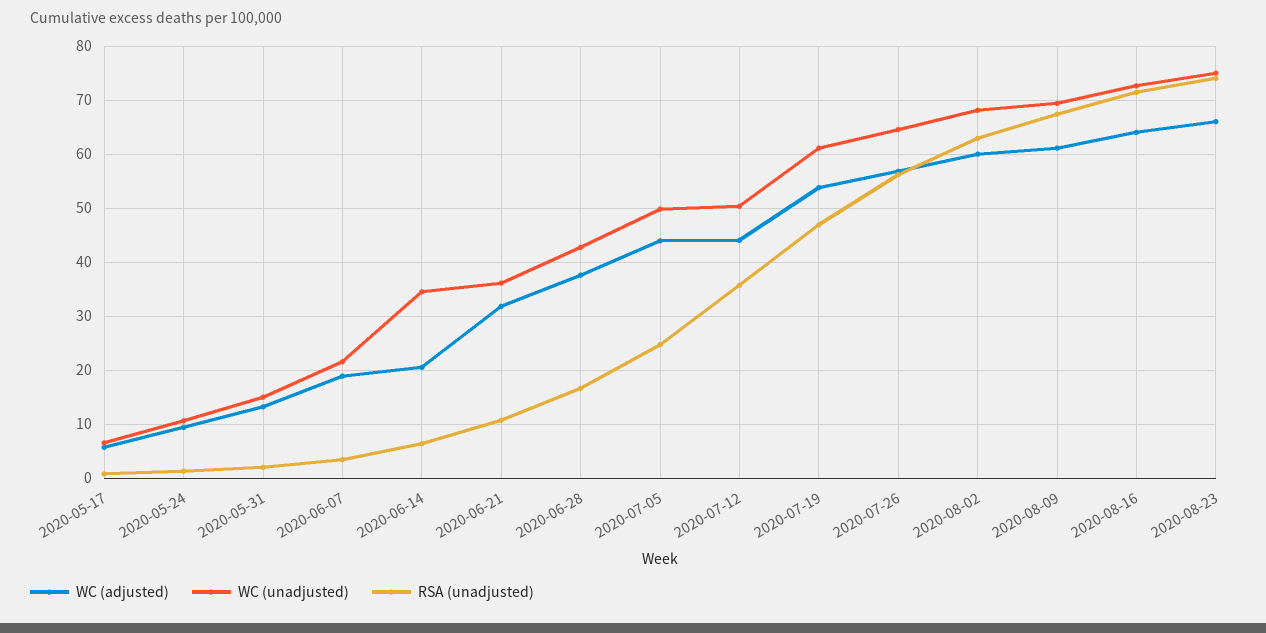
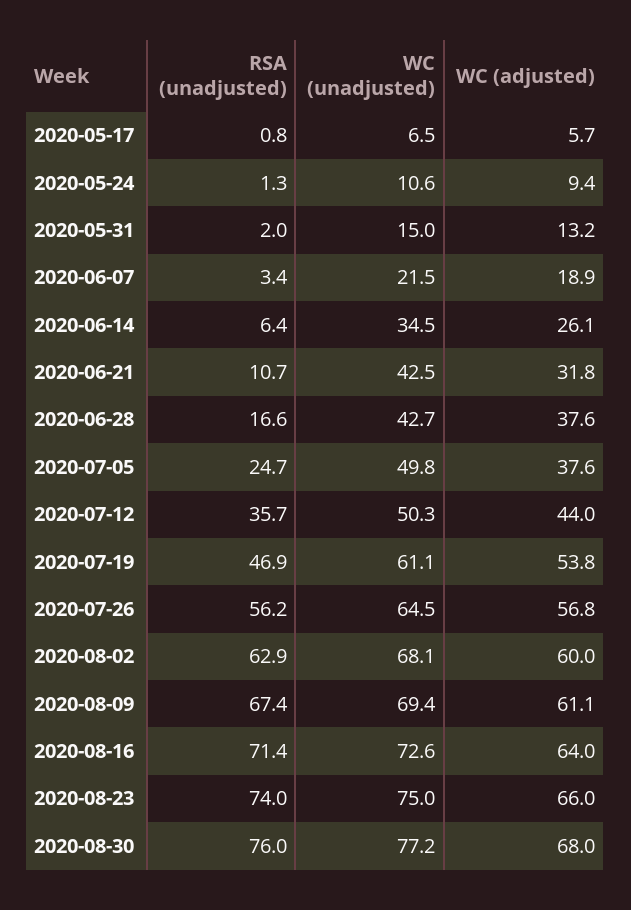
WC (adjusted), 2020-06-14: 20 -> 26.1
WC (unadjusted), 2020-06-21: 36 -> 42.5
WC (adjusted), 2020-07-05: 44 -> 37.6
RSA (unadjusted), 2020-08-30: none -> 76
WC (unadjusted), 2020-08-30: none -> 77.2
WC (adjusted), 2020-08-30: none -> 68

